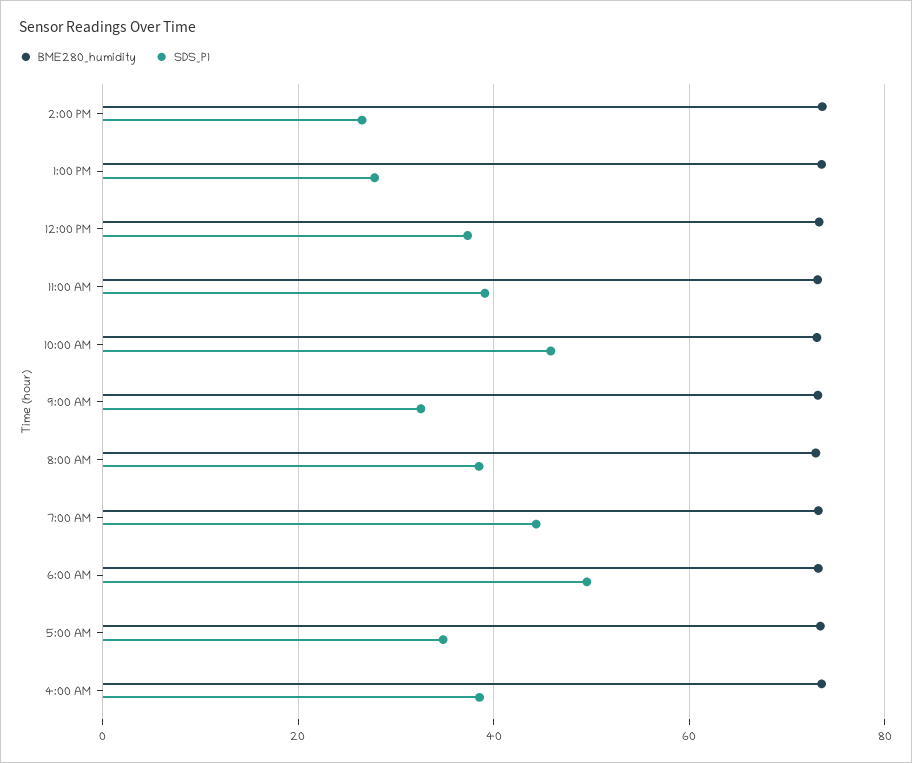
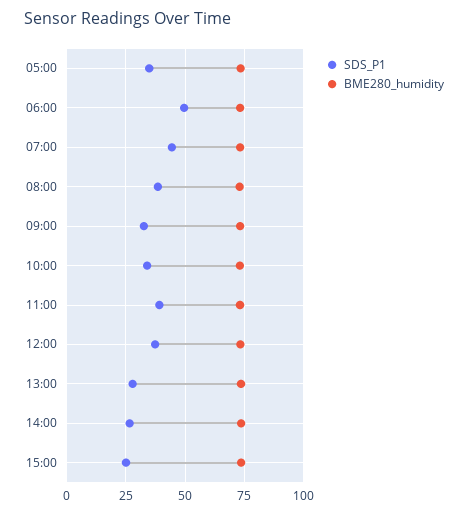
SDS_P1, 10:00 AM: 46 -> 35
BME280_humidity, 4:00 AM: 74 -> none
SDS_P1, 4:00 AM: 38 -> none
SDS_P1, 15:00: none -> 25
BME280_humidity, 15:00: none -> 75

